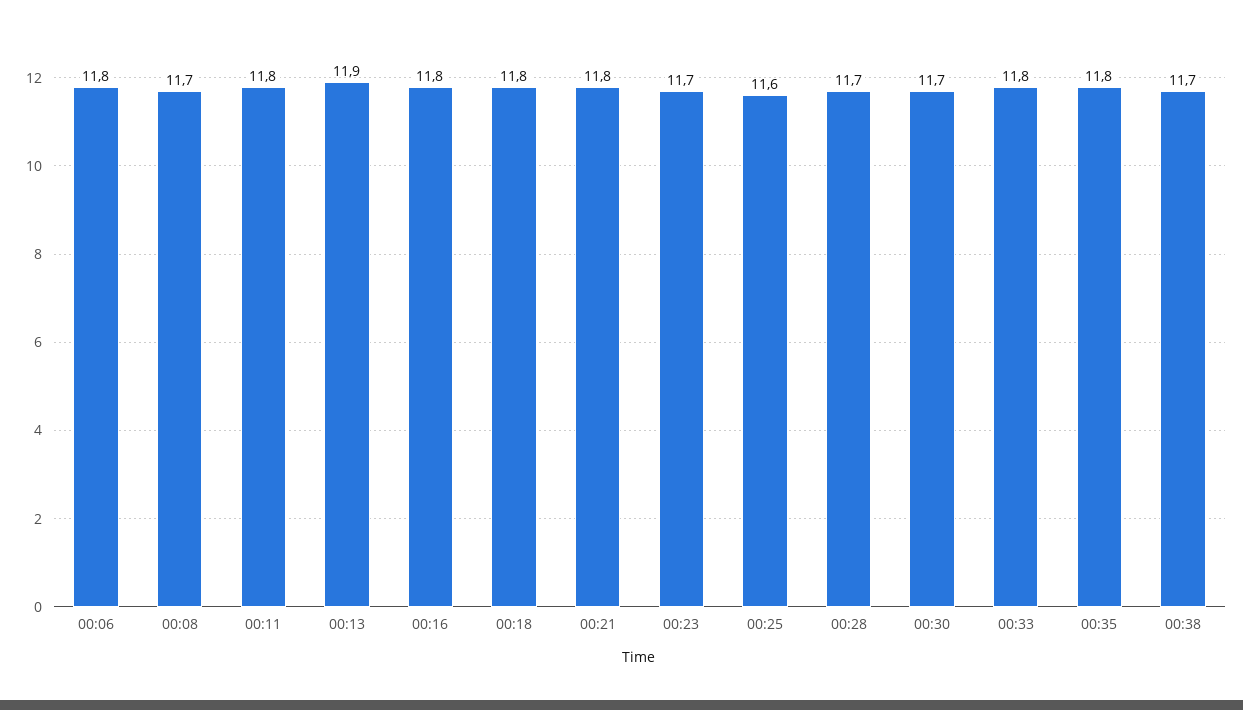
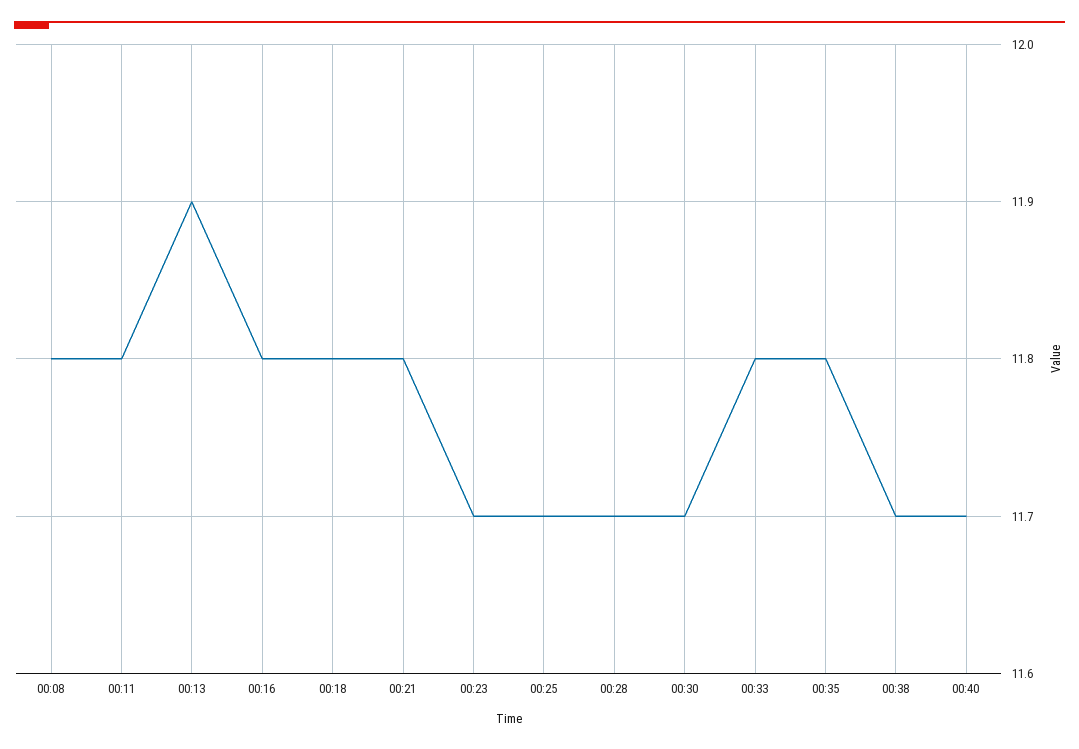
00:06: 11.8 -> none
00:08: 11.7 -> 11.8
00:25: 11.6 -> 11.7
00:40: none -> 11.7

